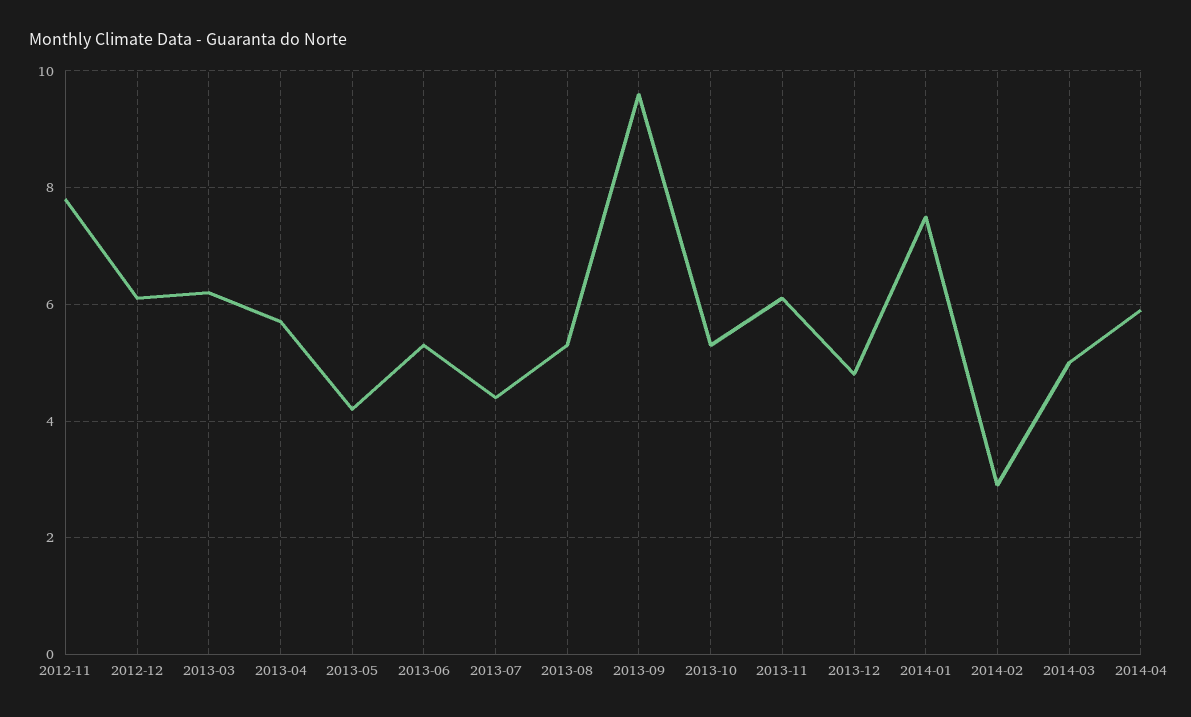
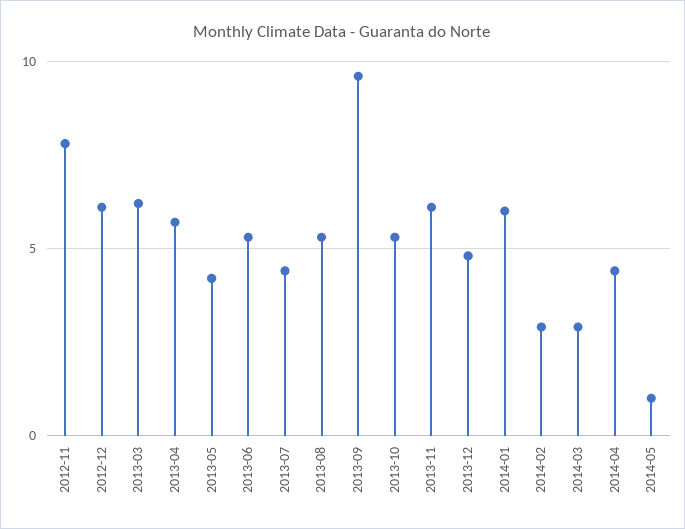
2014-01: 7.5 -> 6
2014-03: 5 -> 3
2014-04: 6 -> 4.5
2014-05: none -> 1

